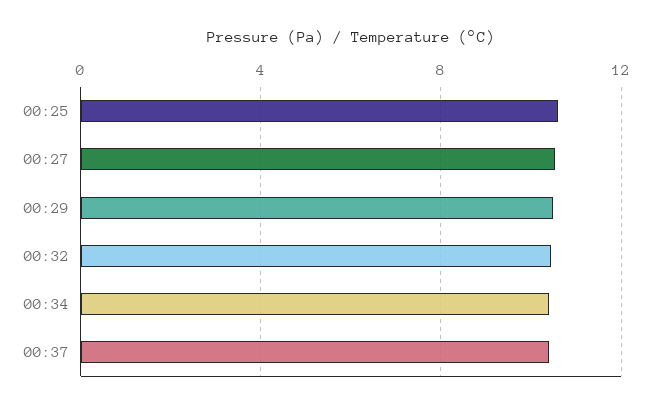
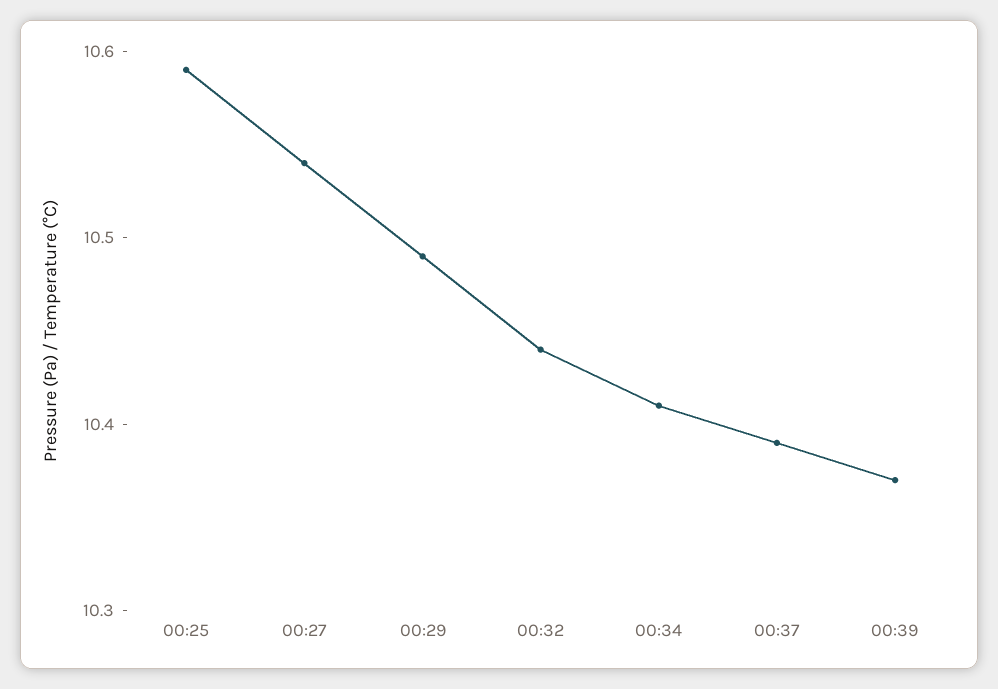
00:39: none -> 10.37

